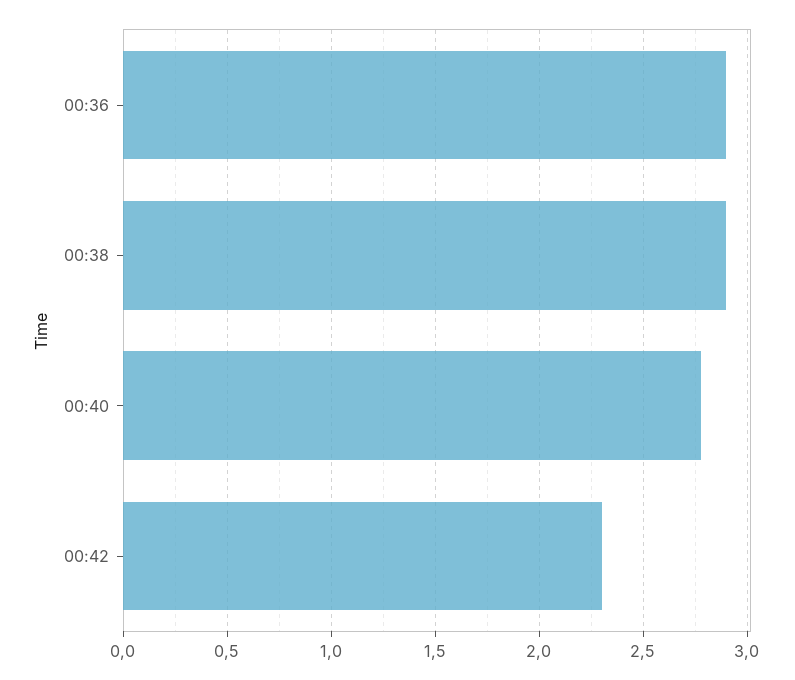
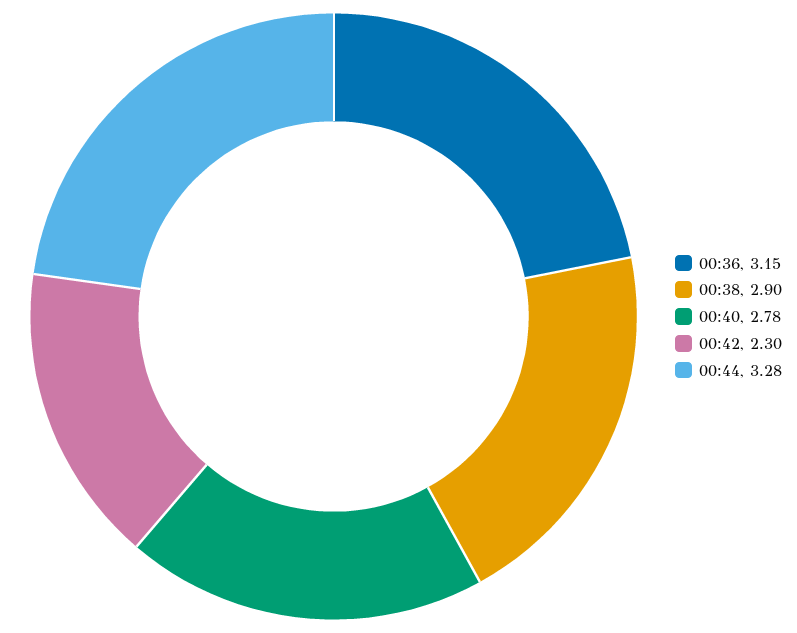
00:36: 2.9 -> 3.15
00:44: none -> 3.28

